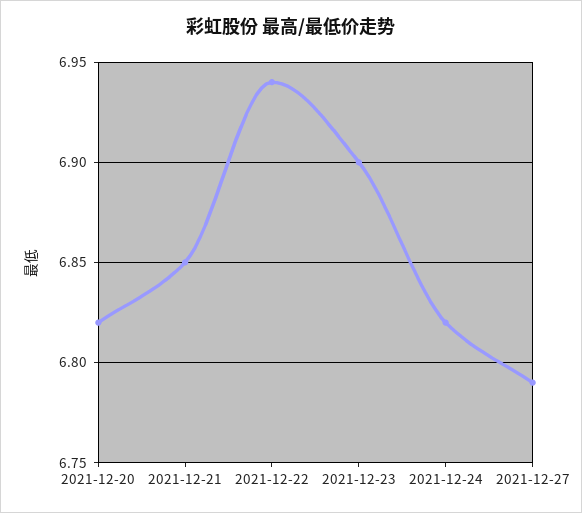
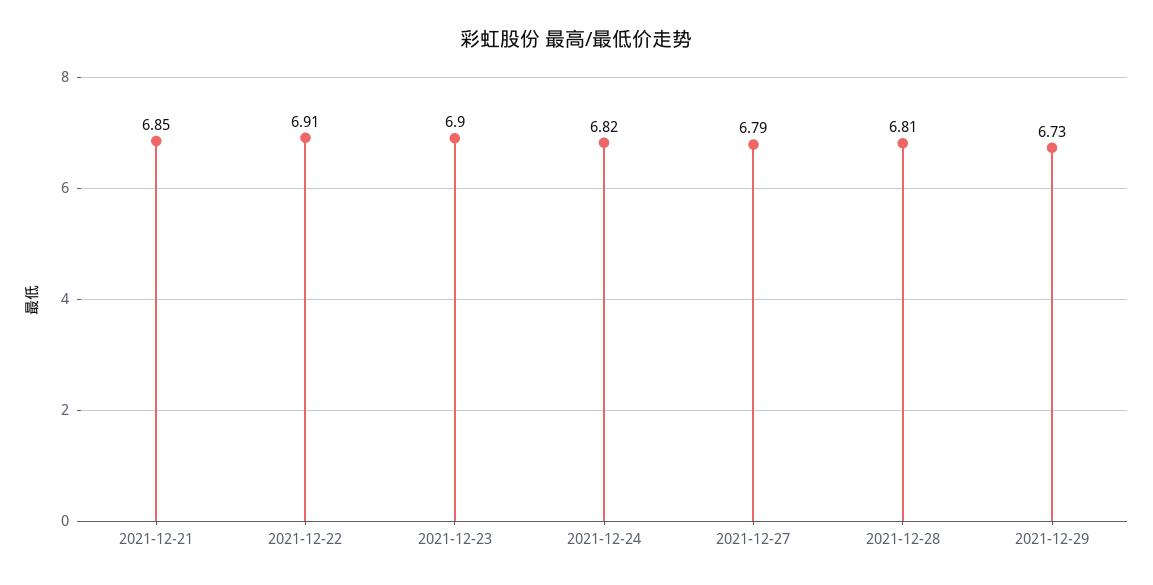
2021-12-20: 6.82 -> none
2021-12-22: 6.94 -> 6.91
2021-12-28: none -> 6.81
2021-12-29: none -> 6.73

